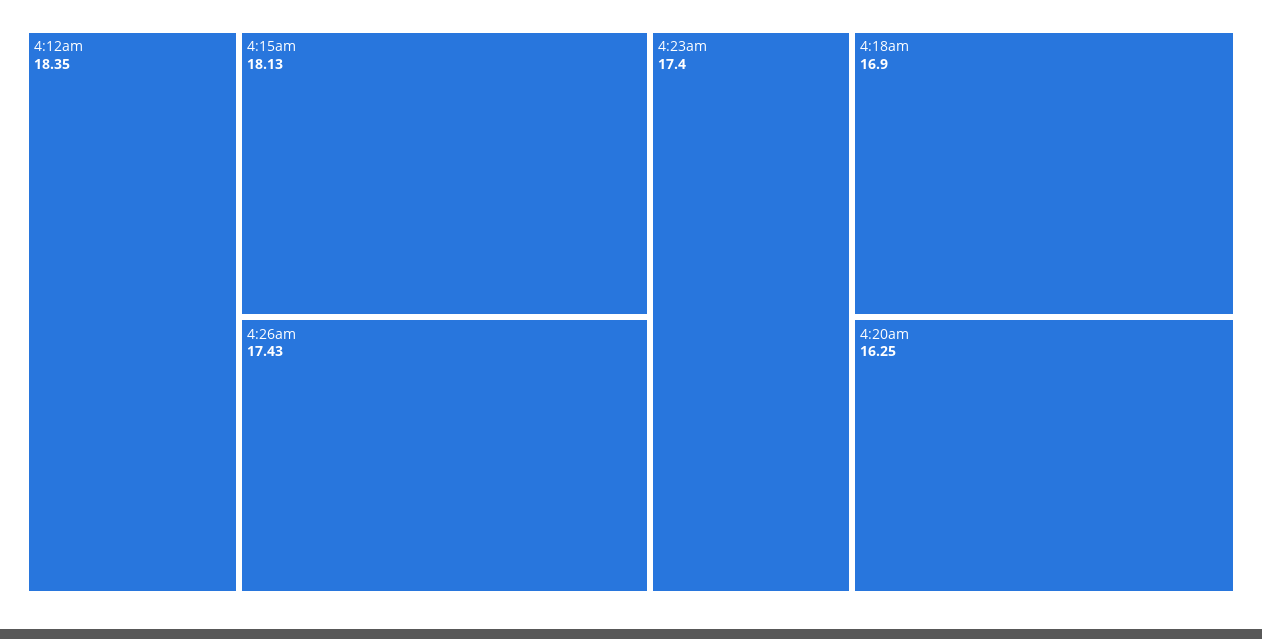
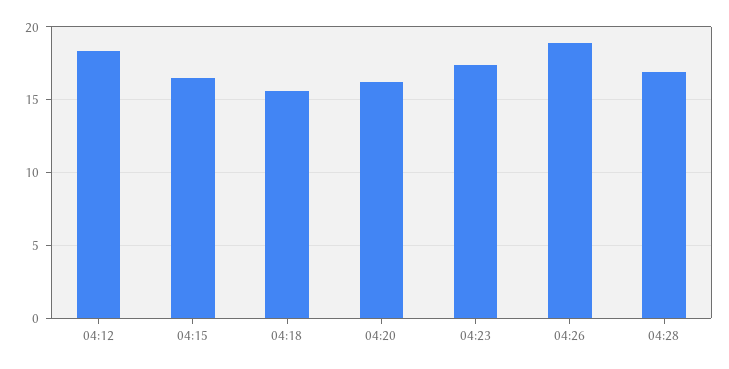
4:15am: 18.13 -> 16.5
4:26am: 17.43 -> 19
4:18am: 16.9 -> 15.5
04:28: none -> 17

